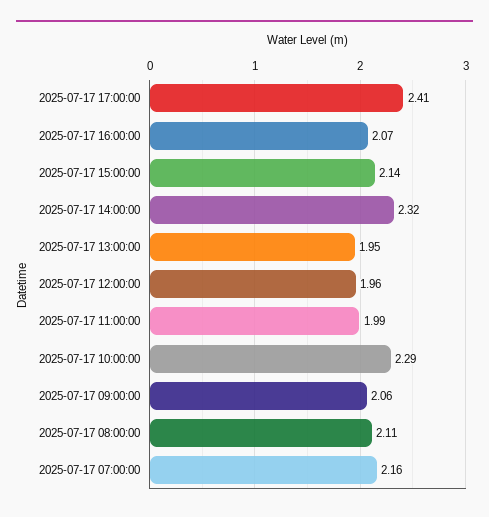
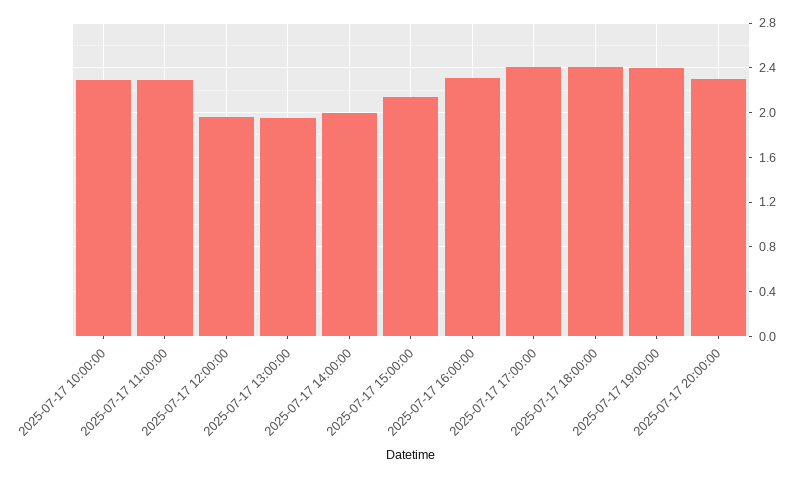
2025-07-17 16:00:00: 2.07 -> 2.3
2025-07-17 14:00:00: 2.32 -> 2
2025-07-17 11:00:00: 1.99 -> 2.3
2025-07-17 09:00:00: 2.06 -> none
2025-07-17 08:00:00: 2.11 -> none
2025-07-17 07:00:00: 2.16 -> none
2025-07-17 18:00:00: none -> 2.4
2025-07-17 19:00:00: none -> 2.4
2025-07-17 20:00:00: none -> 2.3

